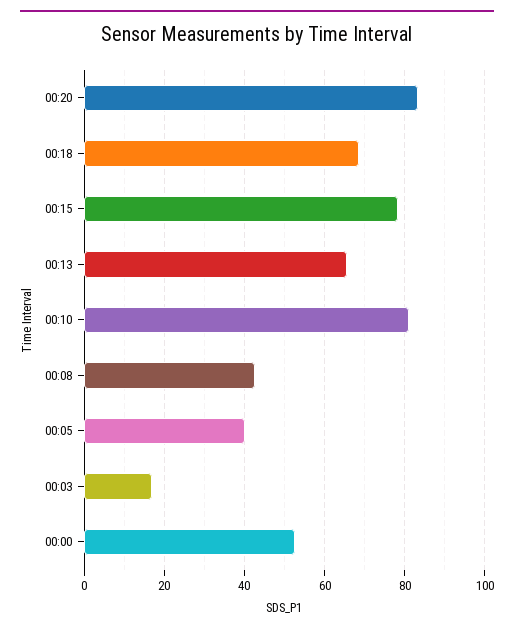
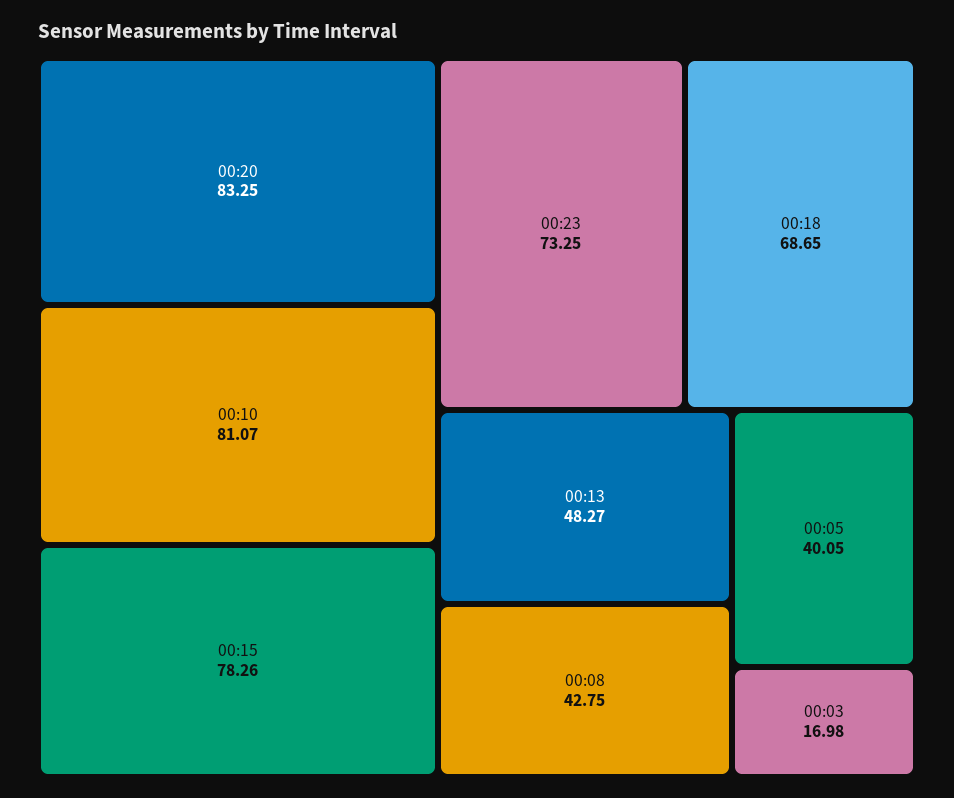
00:13: 66 -> 48.27
00:00: 52 -> none
00:23: none -> 73.25

